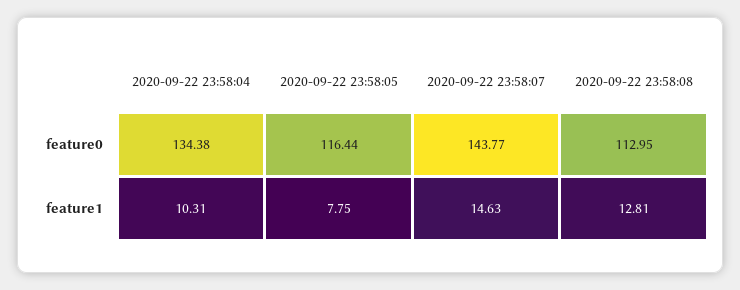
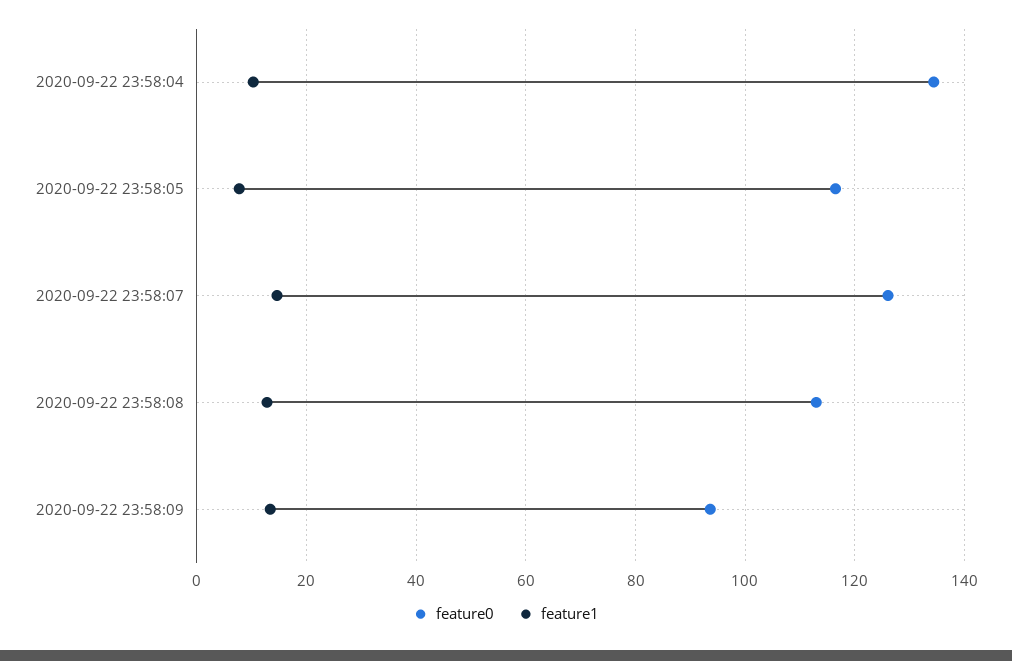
feature0, 2020-09-22 23:58:07: 143.77 -> 126
feature0, 2020-09-22 23:58:09: none -> 94
feature1, 2020-09-22 23:58:09: none -> 14

